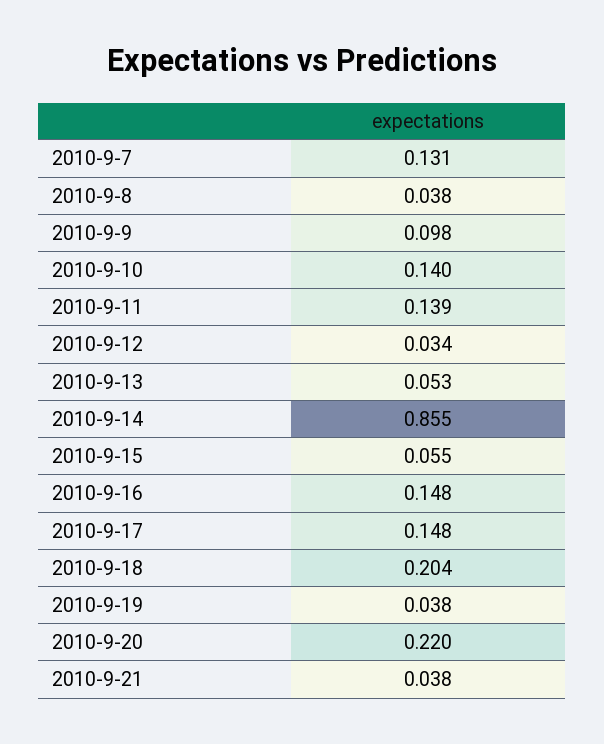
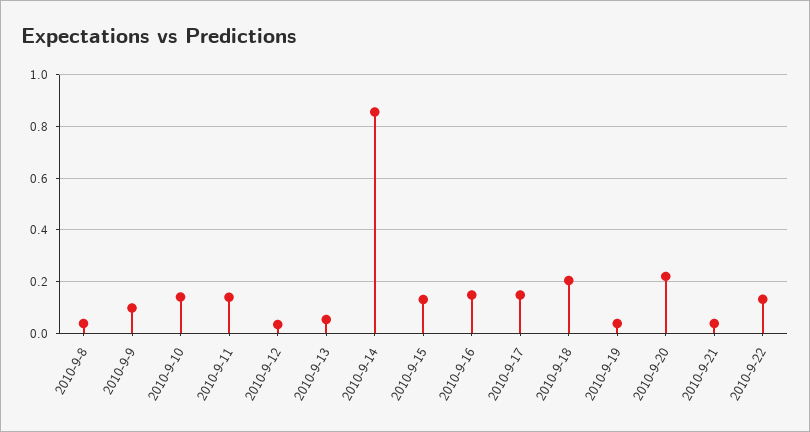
2010-9-7: 0.131 -> none
2010-9-15: 0.055 -> 0.125
2010-9-22: none -> 0.125

